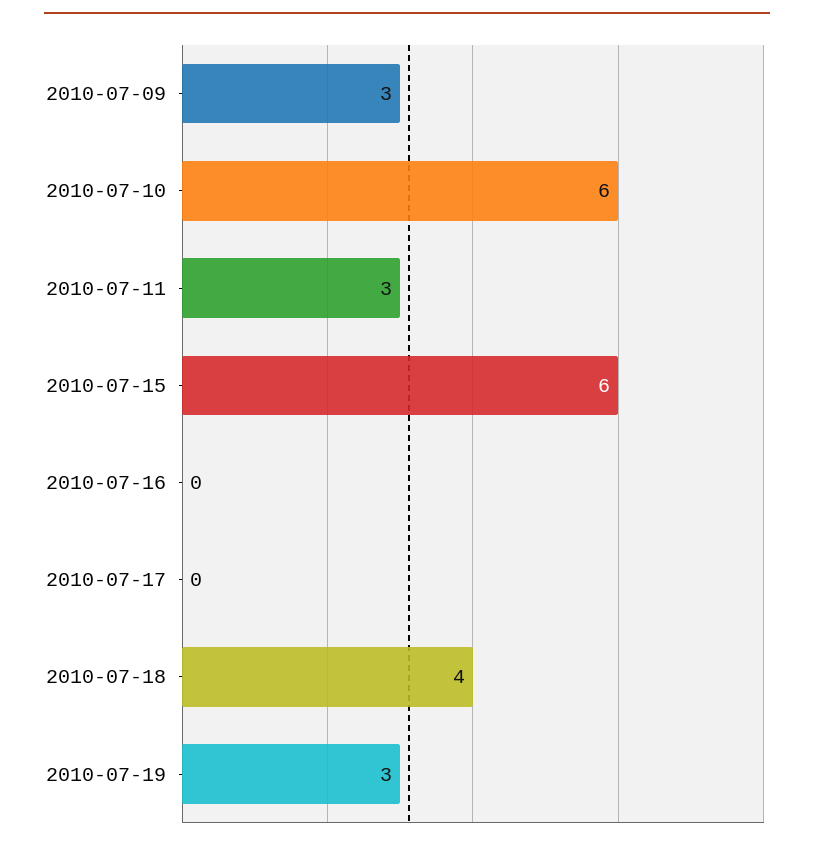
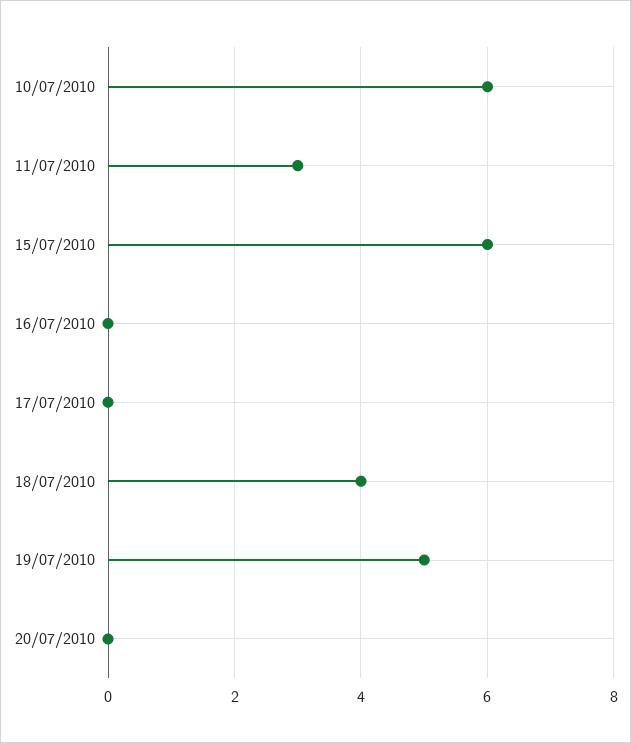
2010-07-09: 3 -> none
2010-07-19: 3 -> 5
20/07/2010: none -> 0

